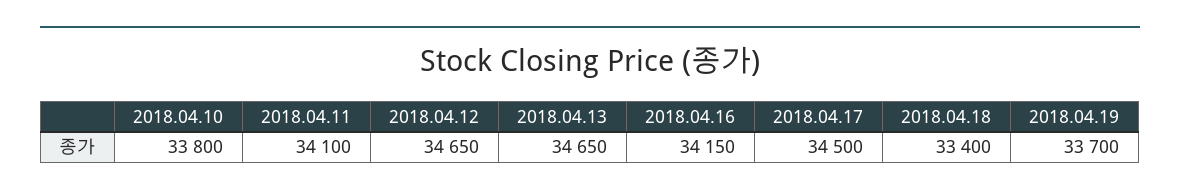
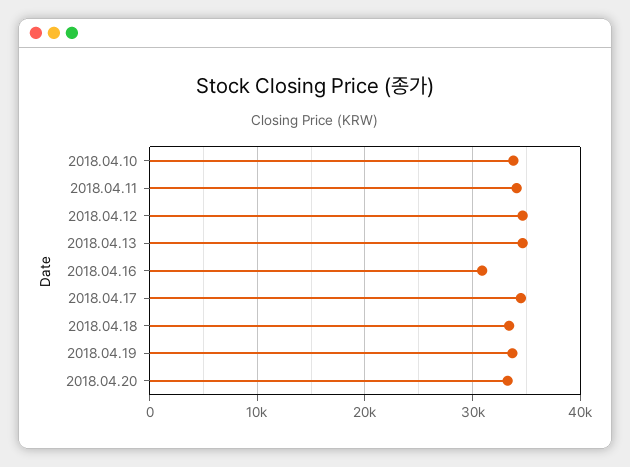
2018.04.16: 34150 -> 31000
2018.04.20: none -> 33000

